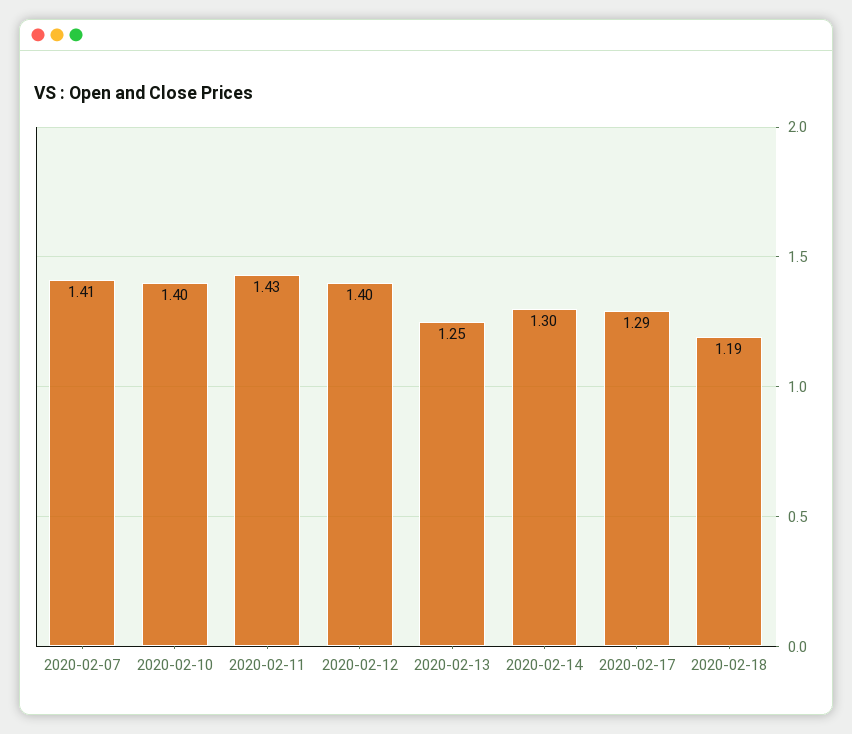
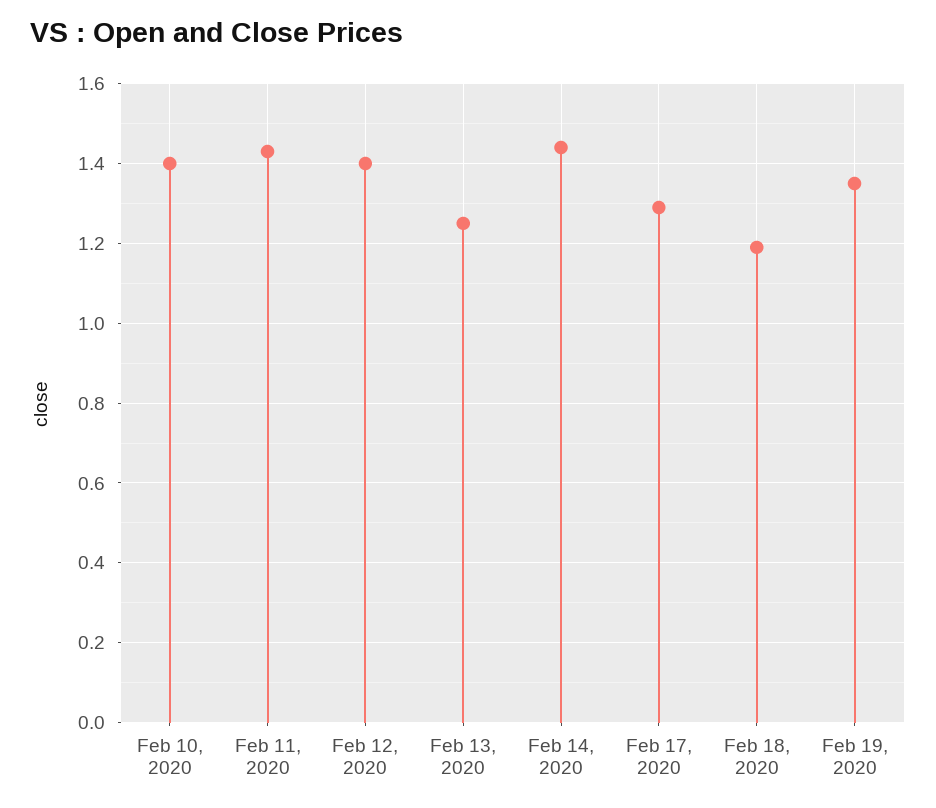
2020-02-07: 1.41 -> none
2020-02-14: 1.3 -> 1.45
Feb 19, 2020: none -> 1.35

